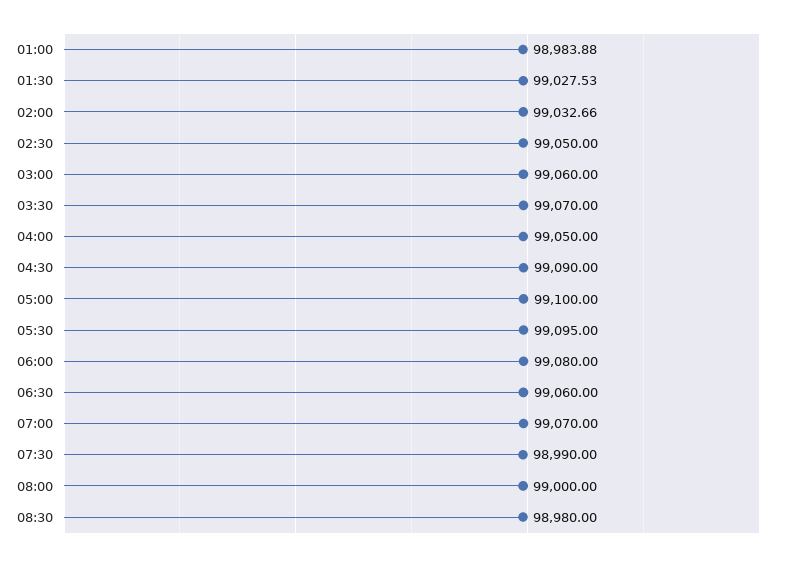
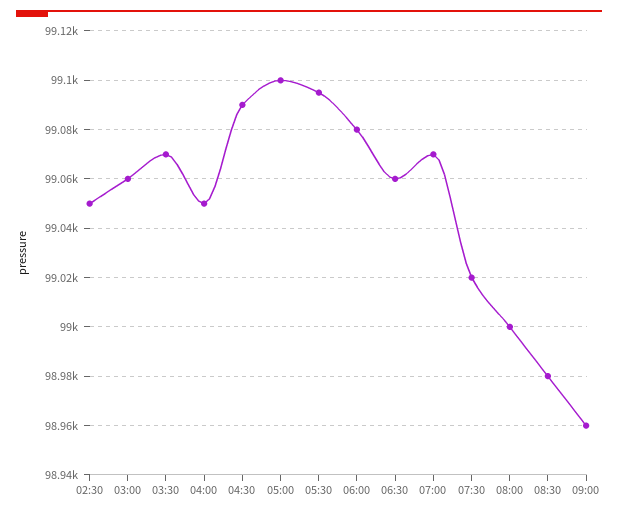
01:00: 98983.88 -> none
01:30: 99027.53 -> none
02:00: 99032.66 -> none
07:30: 98990 -> 99020
09:00: none -> 98960

